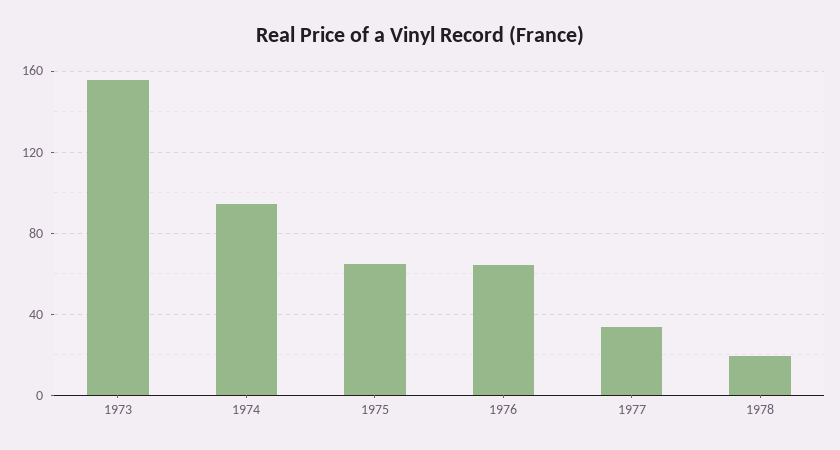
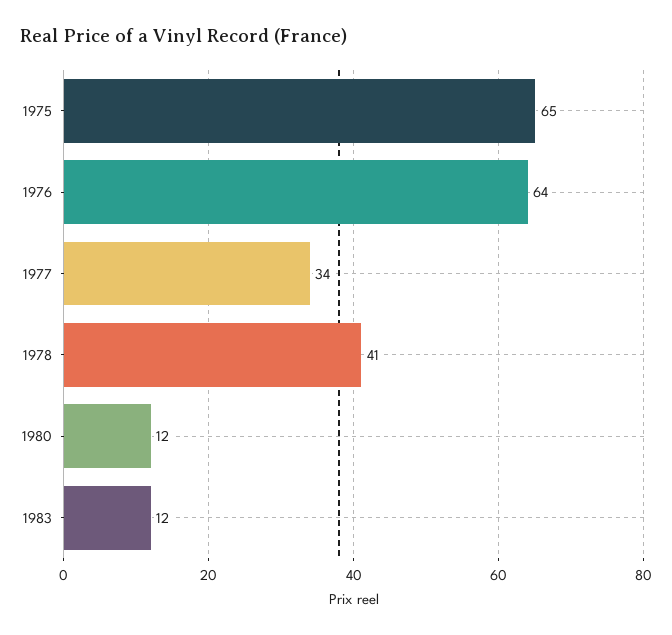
1973: 155 -> none
1974: 95 -> none
1978: 20 -> 41
1980: none -> 12
1983: none -> 12

